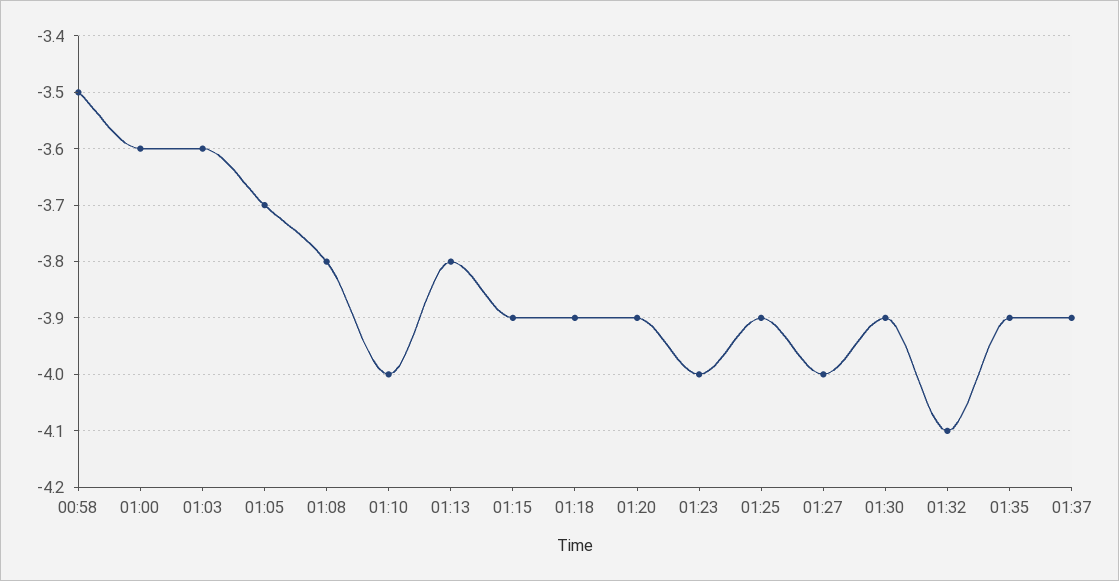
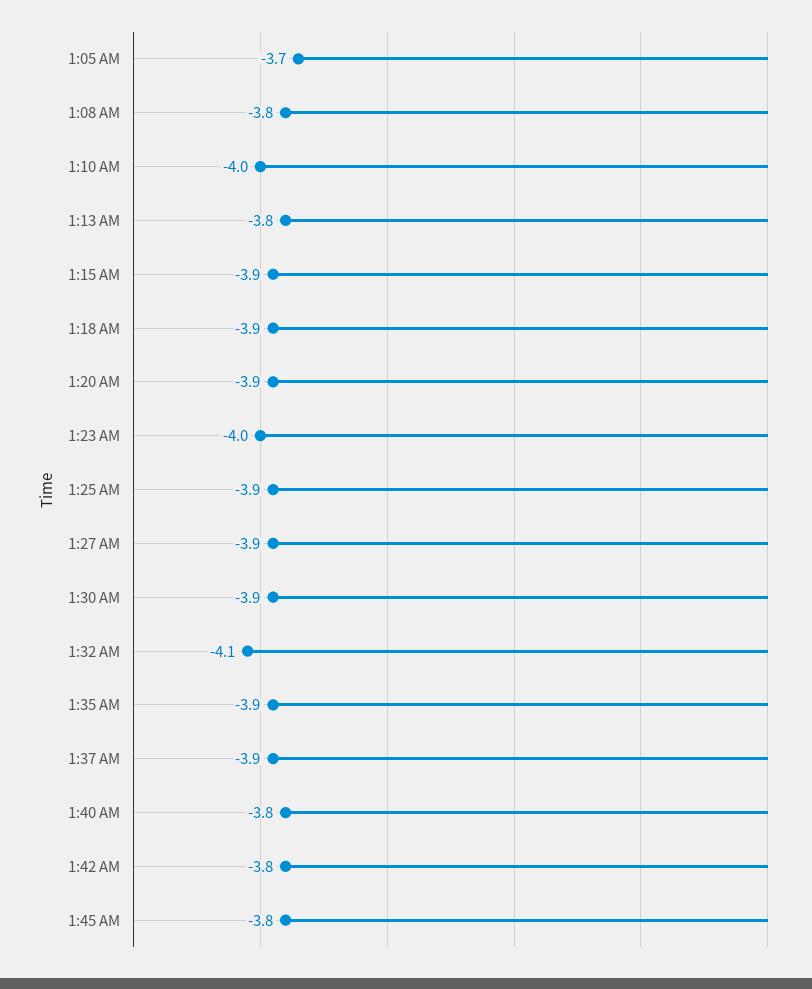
00:58: -3.5 -> none
01:00: -3.6 -> none
01:03: -3.6 -> none
01:27: -4 -> -3.9
1:40 AM: none -> -3.8
1:42 AM: none -> -3.8
1:45 AM: none -> -3.8

